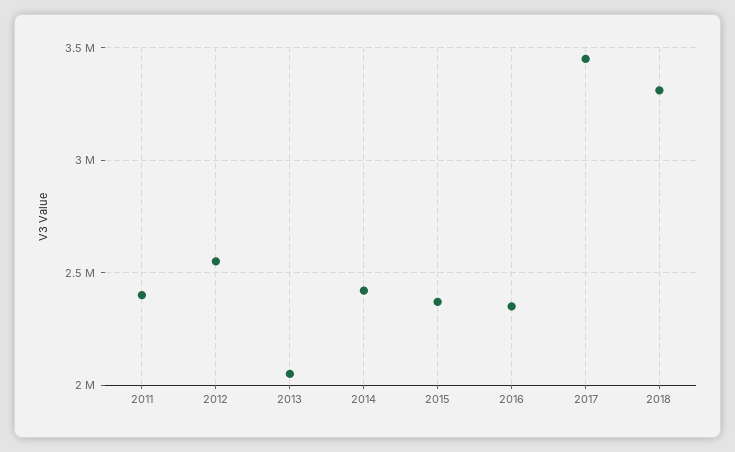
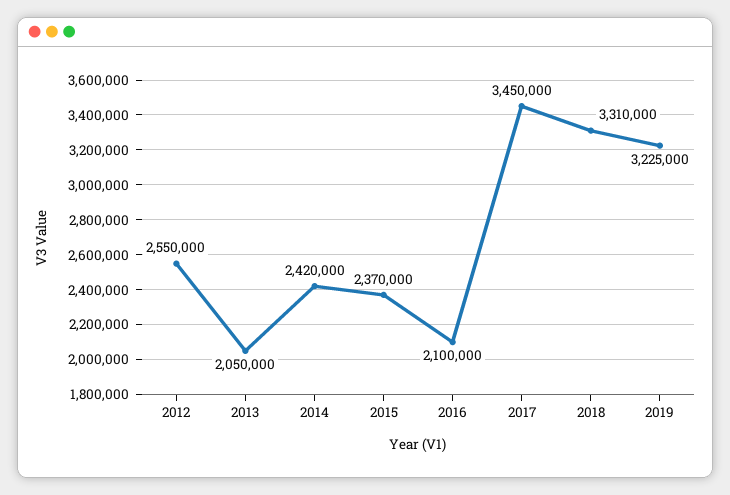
2011: 2400000 -> none
2016: 2350000 -> 2100000
2019: none -> 3225000

